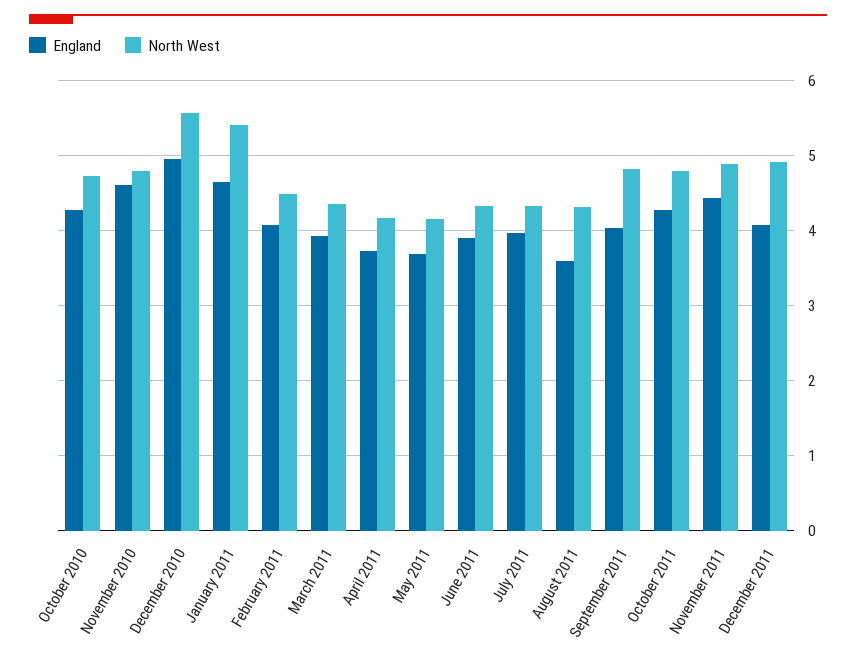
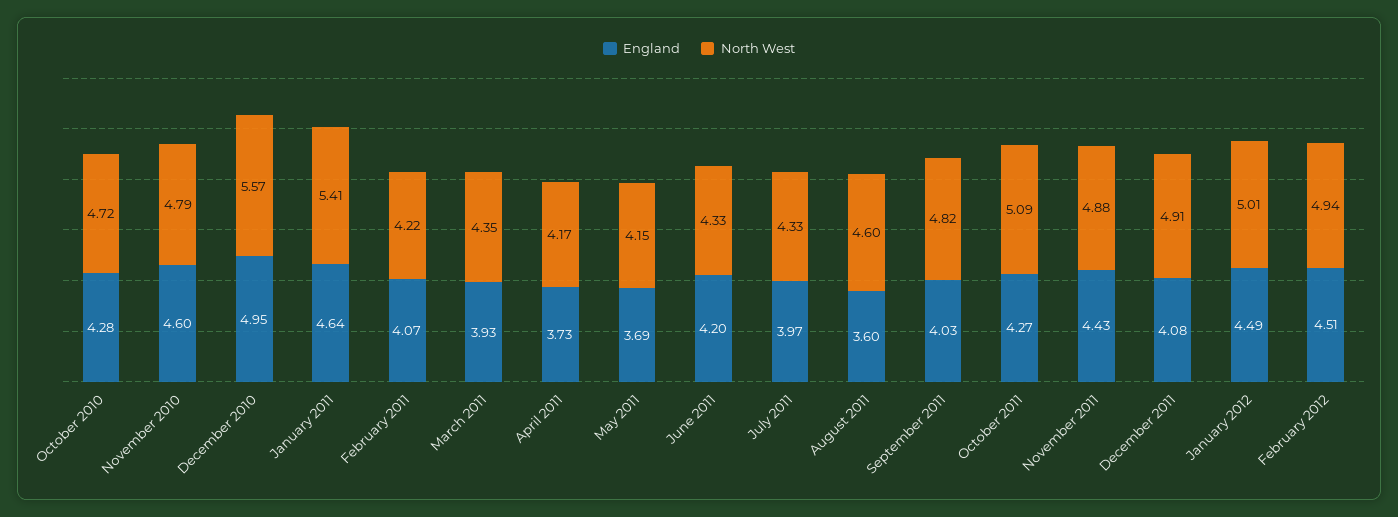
North West, February 2011: 4.5 -> 4.22
England, June 2011: 3.9 -> 4.2
North West, August 2011: 4.3 -> 4.6
North West, October 2011: 4.8 -> 5.09
England, January 2012: none -> 4.49
North West, January 2012: none -> 5.01
England, February 2012: none -> 4.51
North West, February 2012: none -> 4.94

